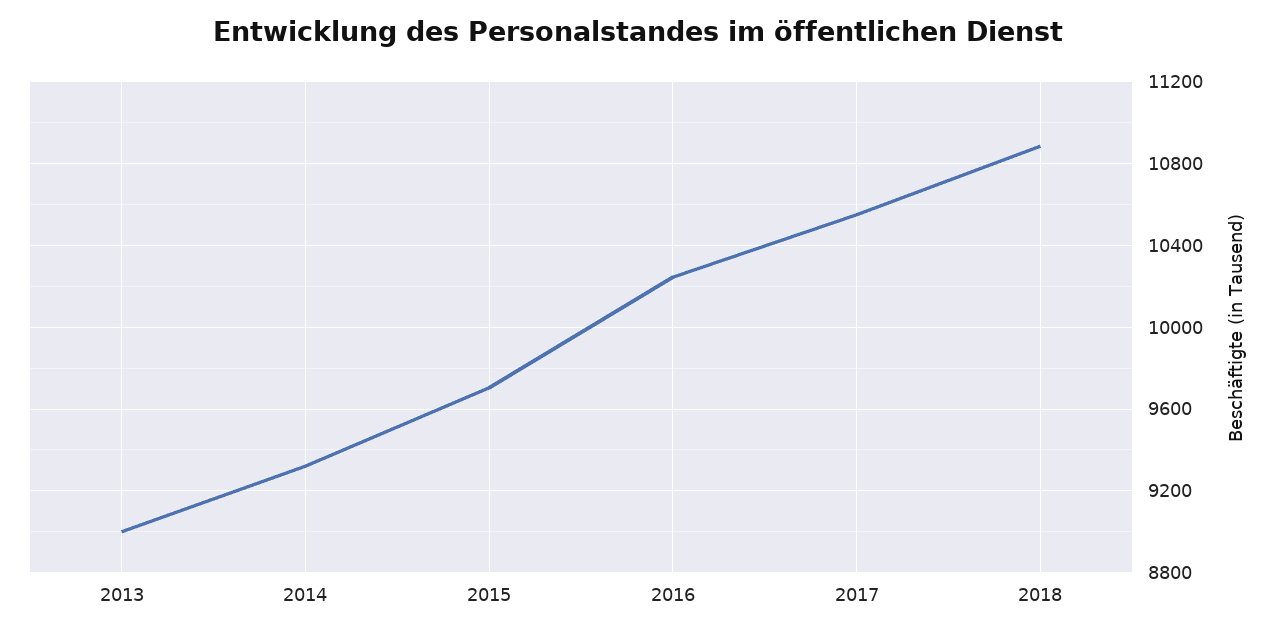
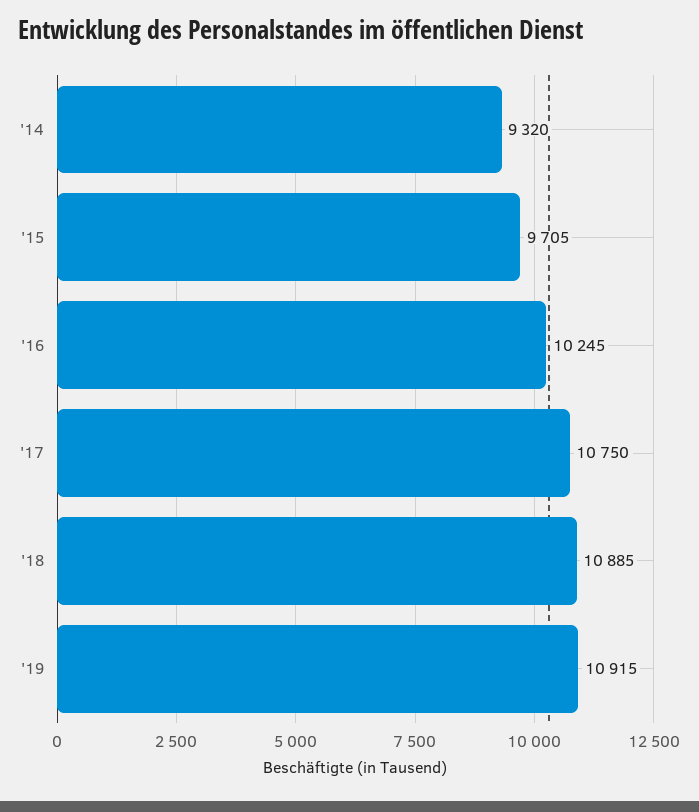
2013: 9000 -> none
2017: 10550 -> 10750
'19: none -> 10915

